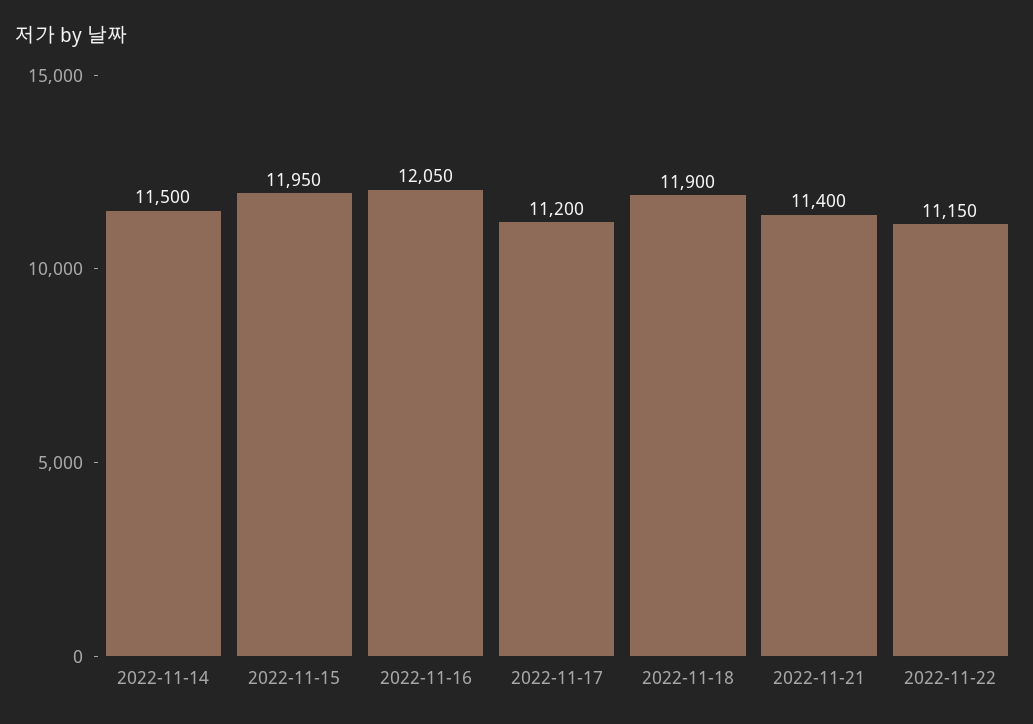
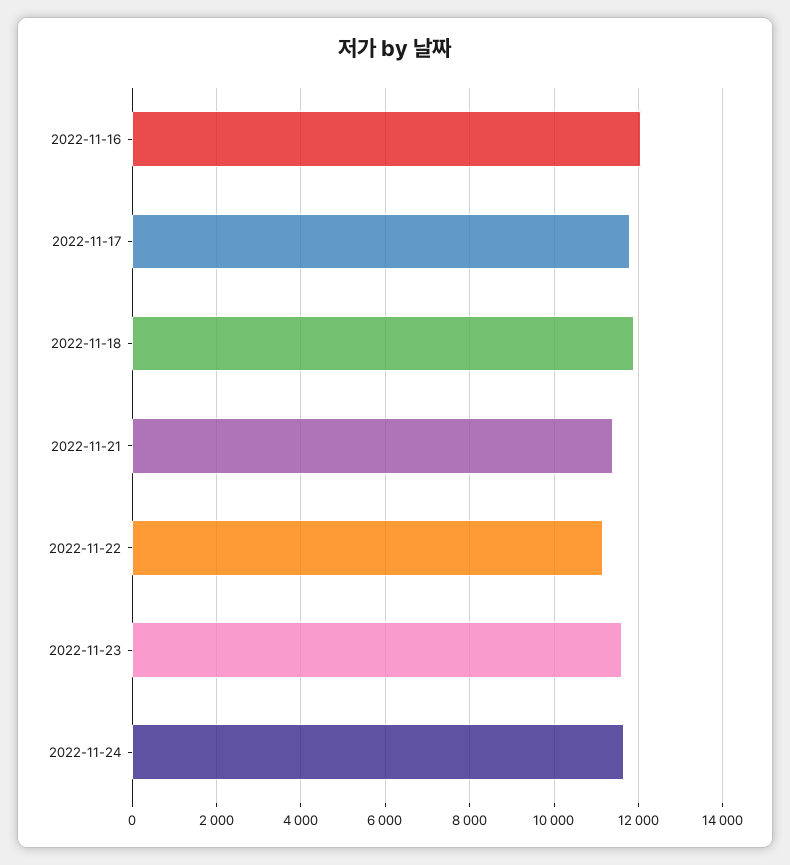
2022-11-14: 11500 -> none
2022-11-15: 11950 -> none
2022-11-17: 11200 -> 11800
2022-11-23: none -> 11600
2022-11-24: none -> 11600

